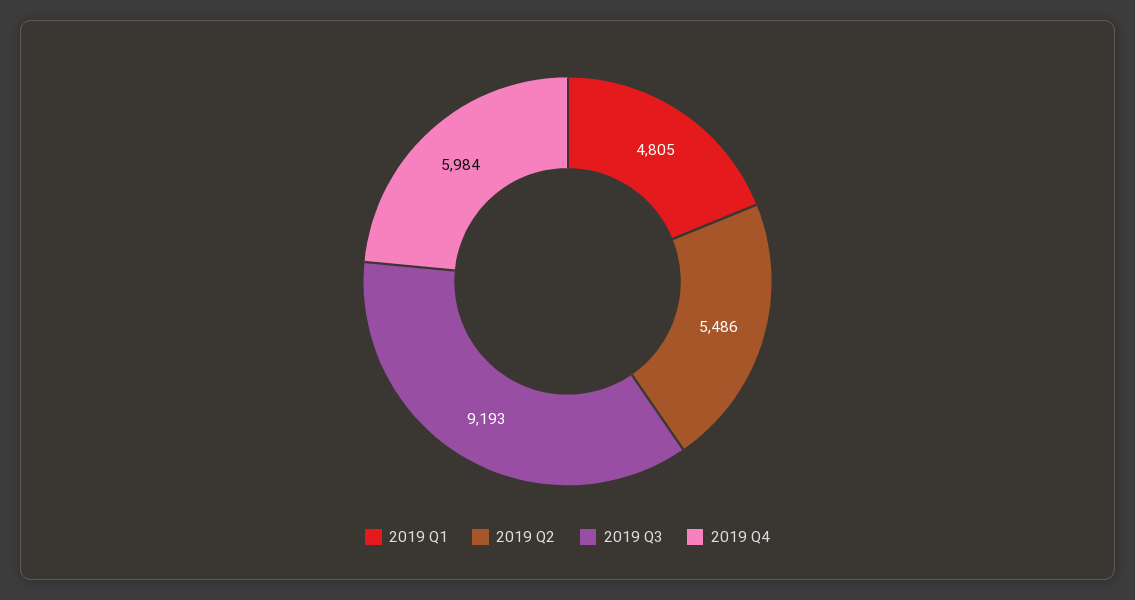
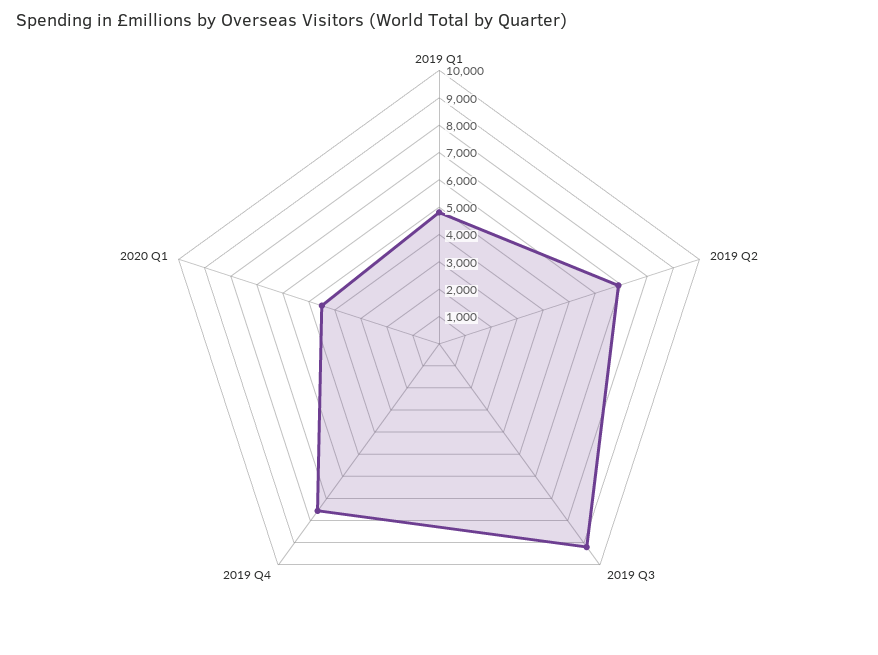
2019 Q2: 5486 -> 7000
2019 Q4: 5984 -> 7500
2020 Q1: none -> 4500

